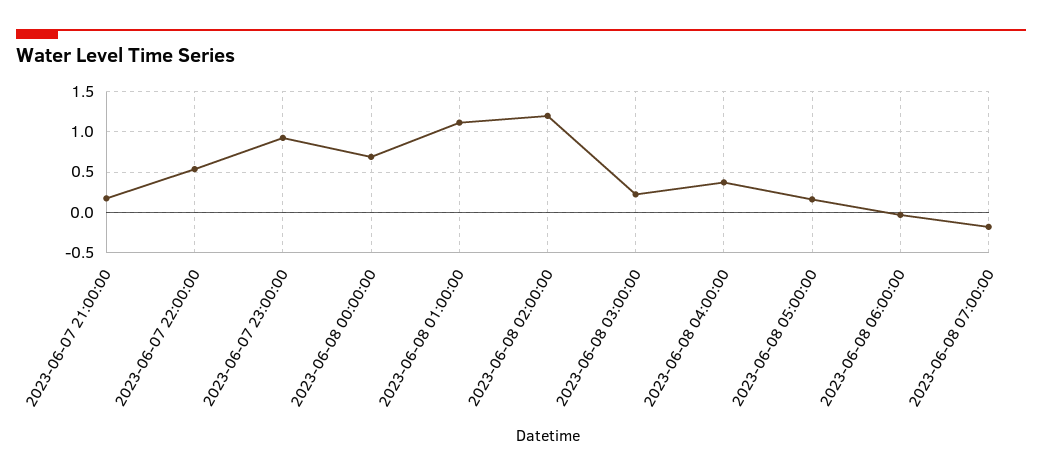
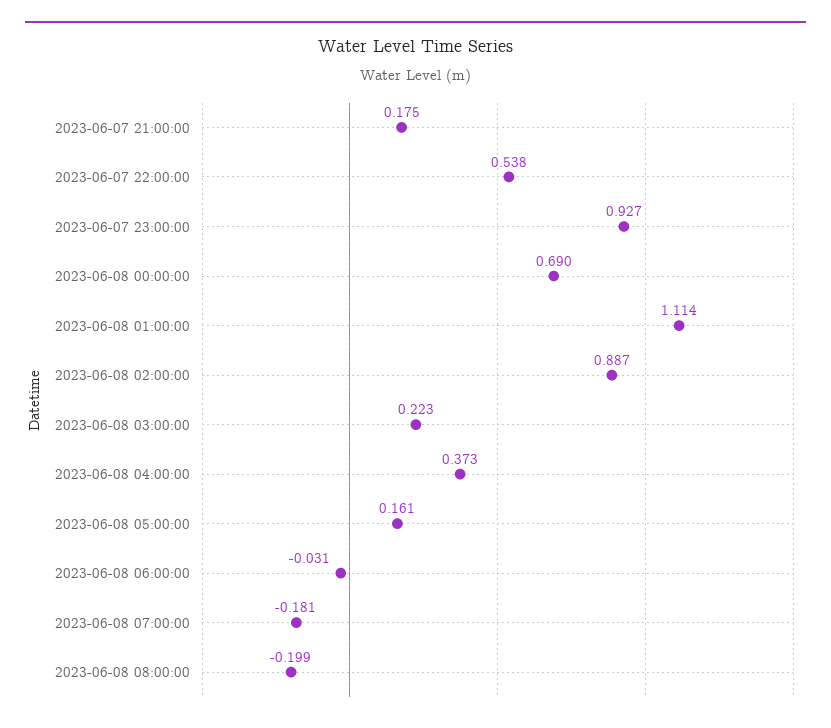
2023-06-08 02:00:00: 1.2 -> 0.887
2023-06-08 08:00:00: none -> -0.199

